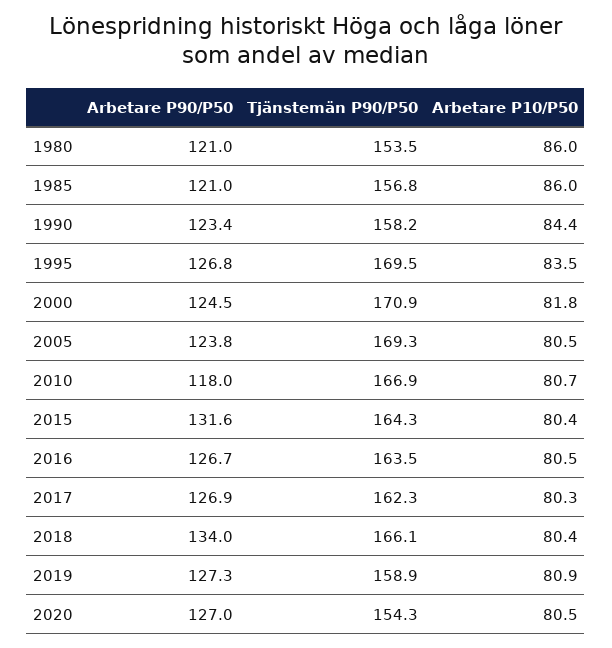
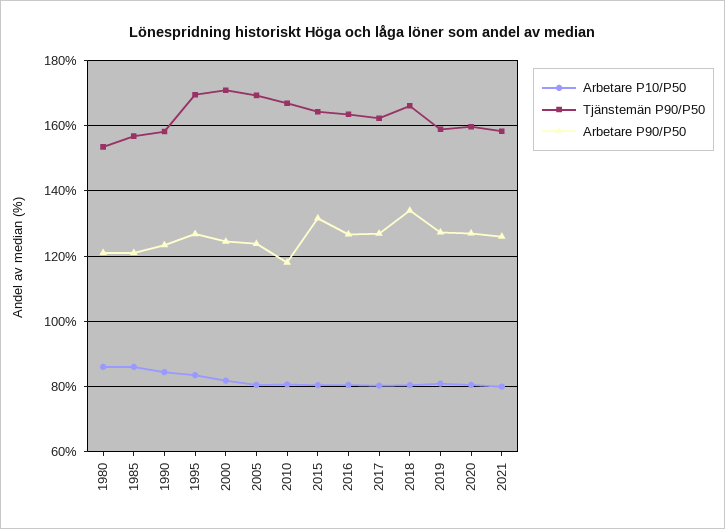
Tjänstemän P90/P50, 2020: 154.3 -> 160
Arbetare P10/P50, 2021: none -> 80
Tjänstemän P90/P50, 2021: none -> 158
Arbetare P90/P50, 2021: none -> 126

